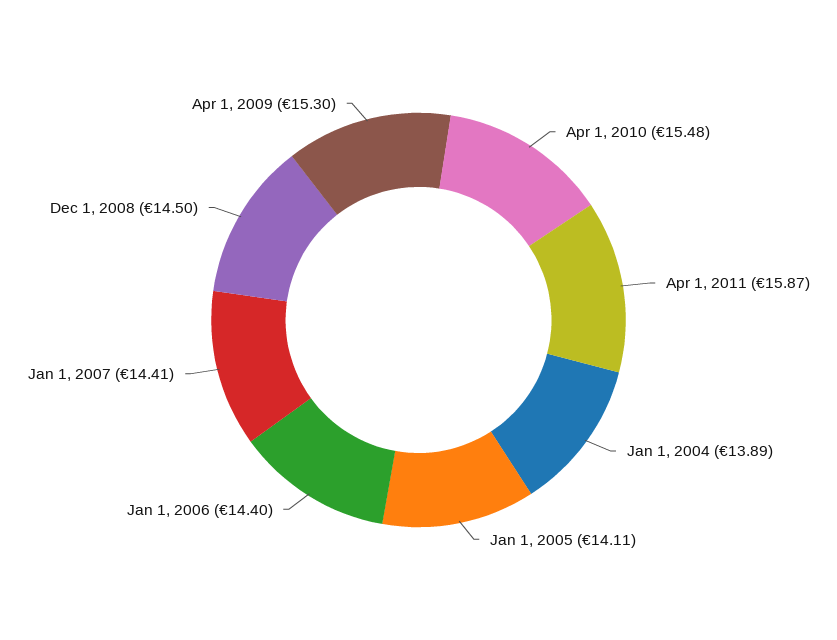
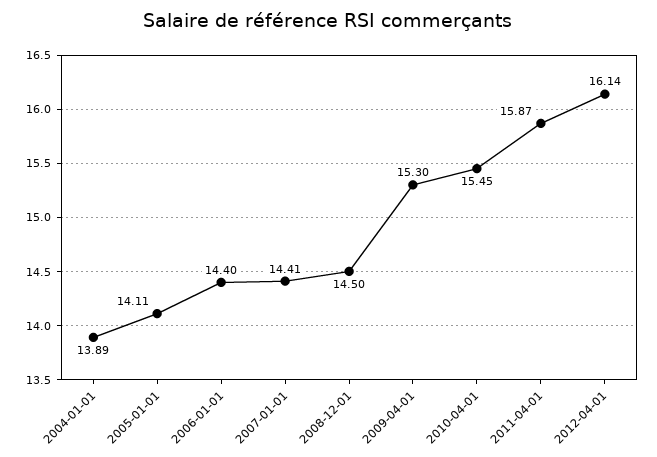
Apr 1, 2010: 15.48 -> 15.45
2012-04-01: none -> 16.14

